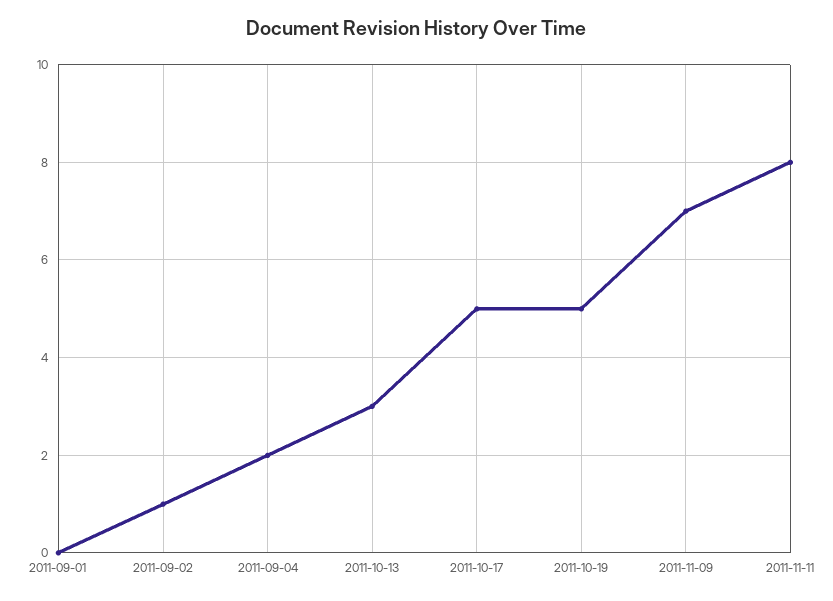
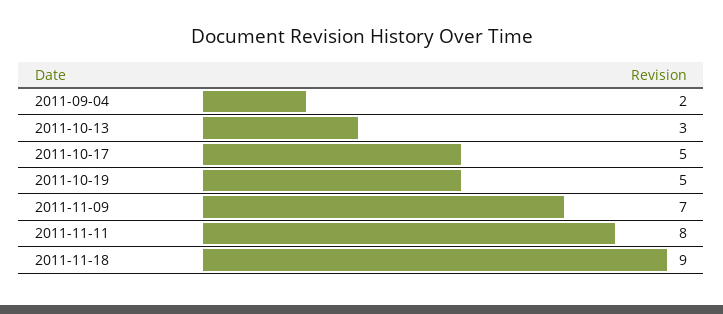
2011-09-01: 0 -> none
2011-09-02: 1 -> none
2011-11-18: none -> 9

